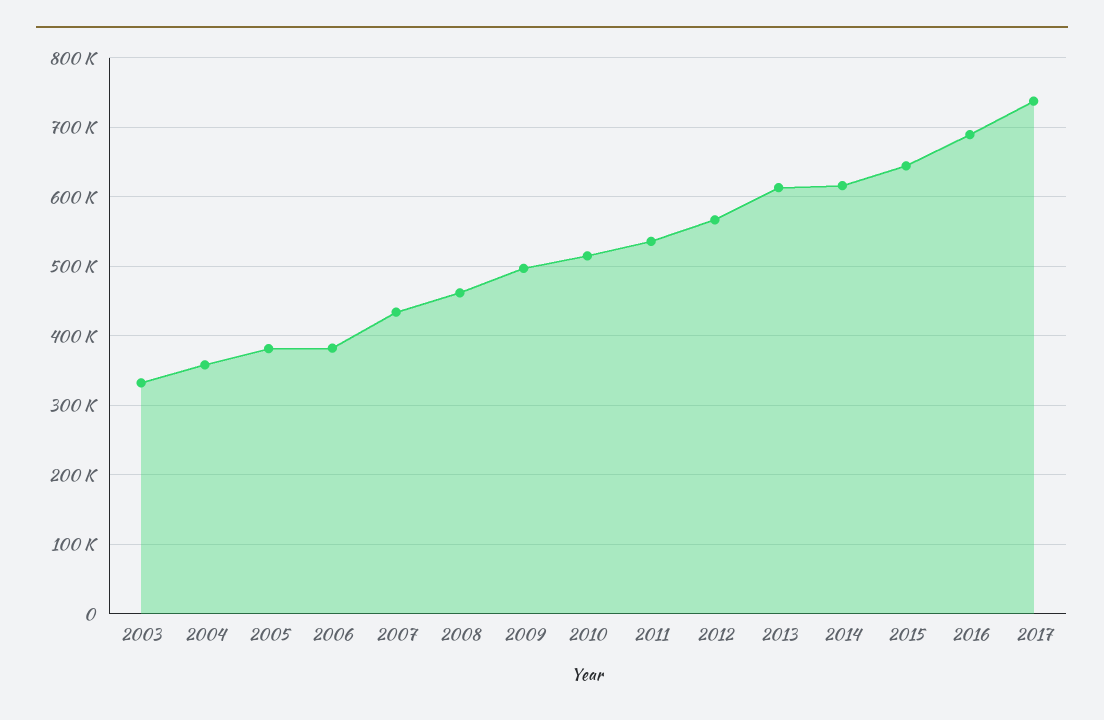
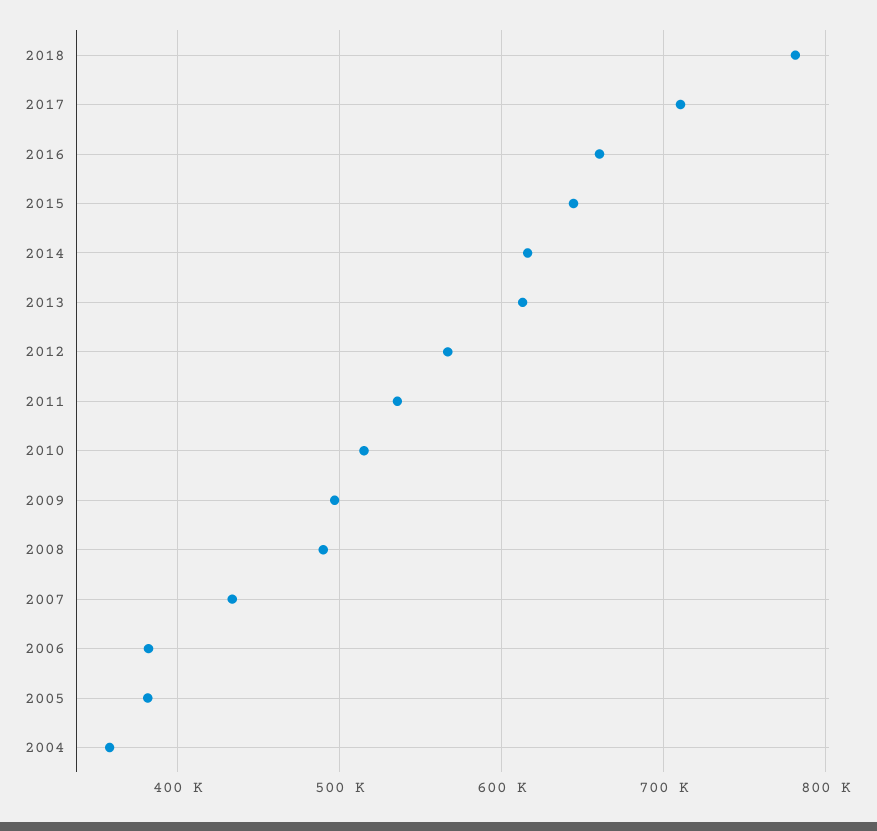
2003: 330000 -> none
2008: 460000 -> 490000
2016: 690000 -> 660000
2017: 740000 -> 710000
2018: none -> 780000

